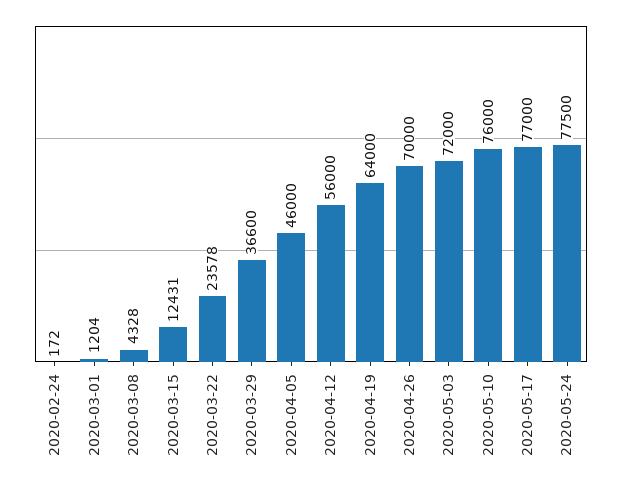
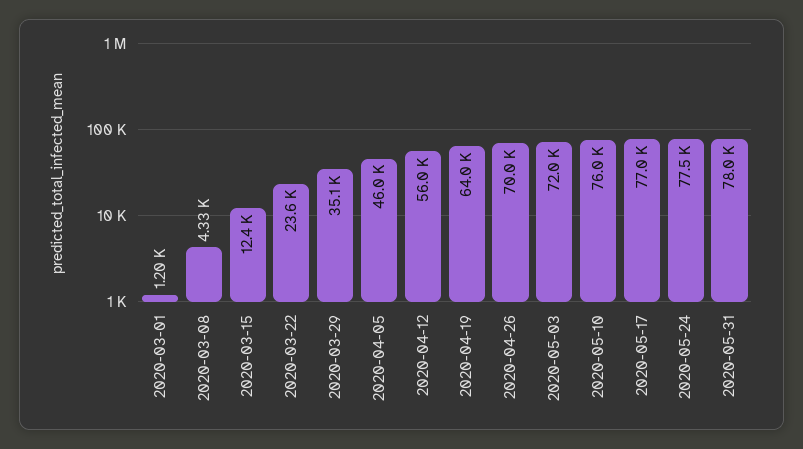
2020-02-24: 172 -> none
2020-03-29: 36600 -> 35100
2020-05-31: none -> 78000

